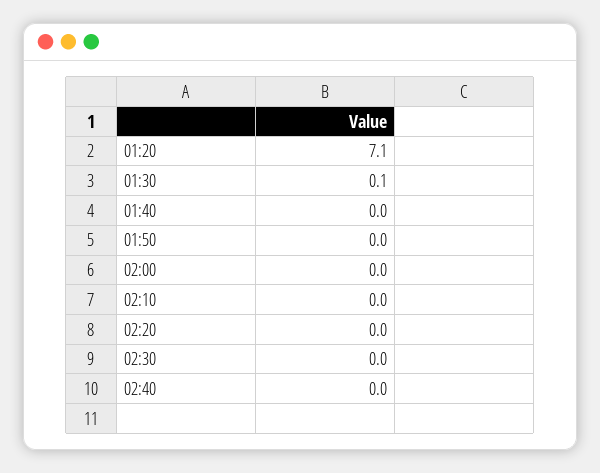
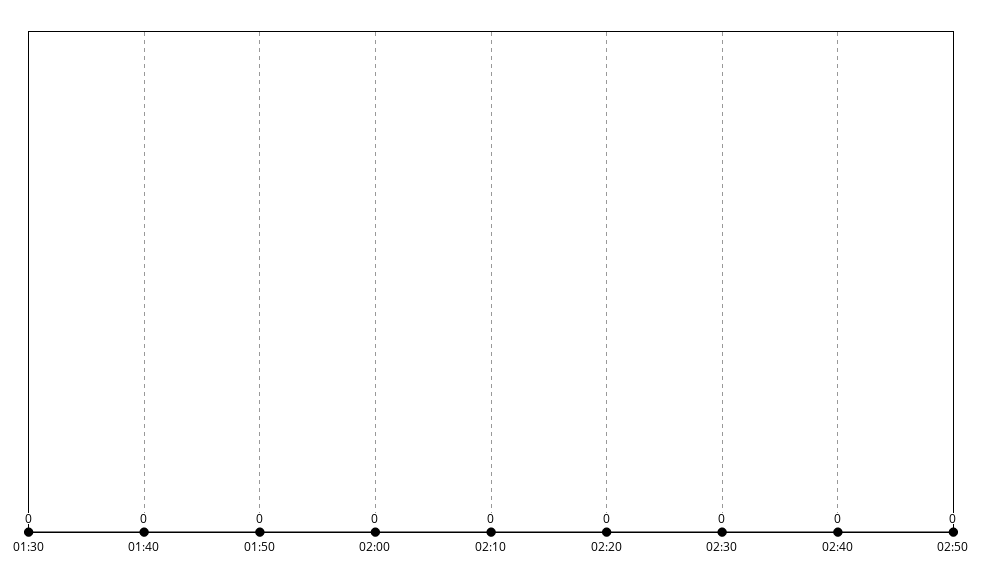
01:20: 7.1 -> none
01:30: 0.1 -> 0
02:50: none -> 0

